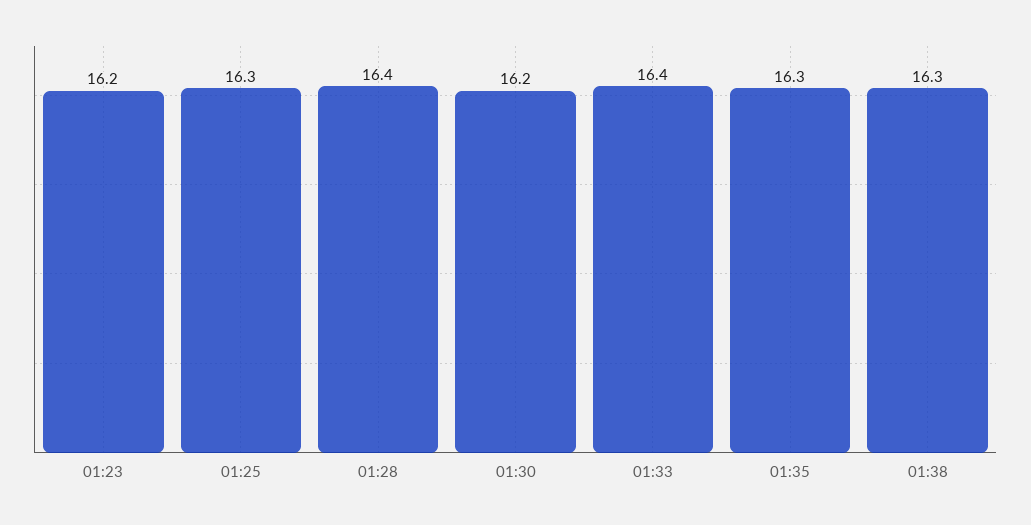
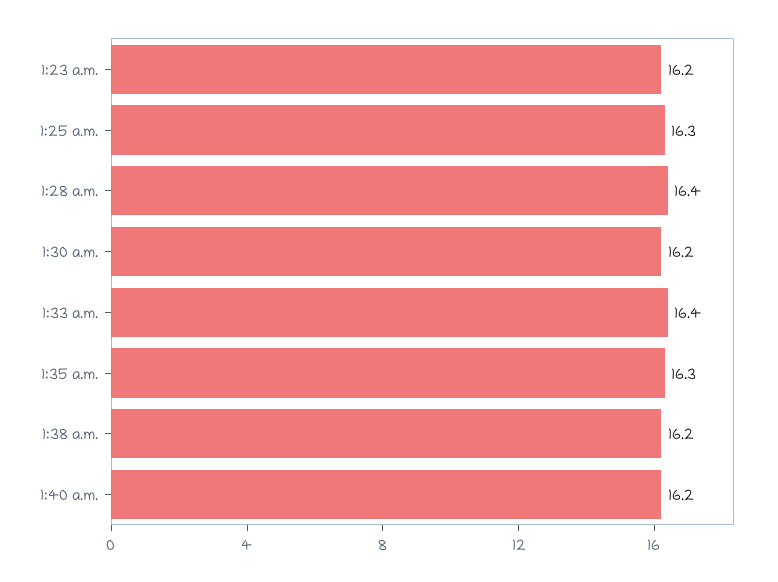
01:38: 16.3 -> 16.2
1:40 a.m.: none -> 16.2

